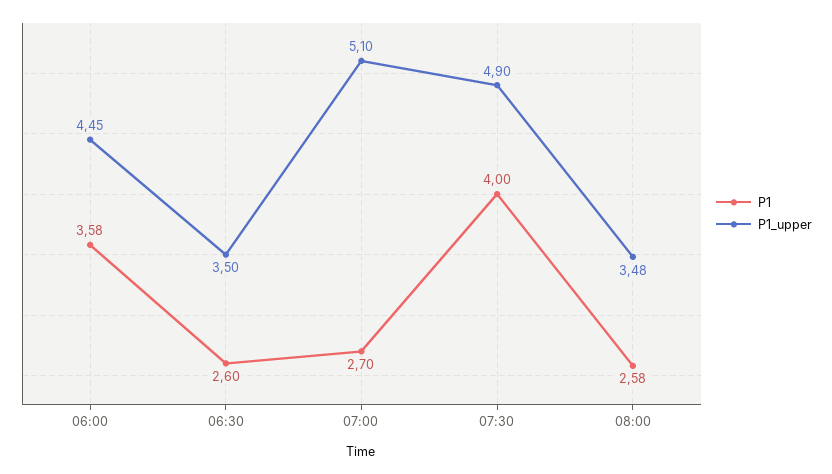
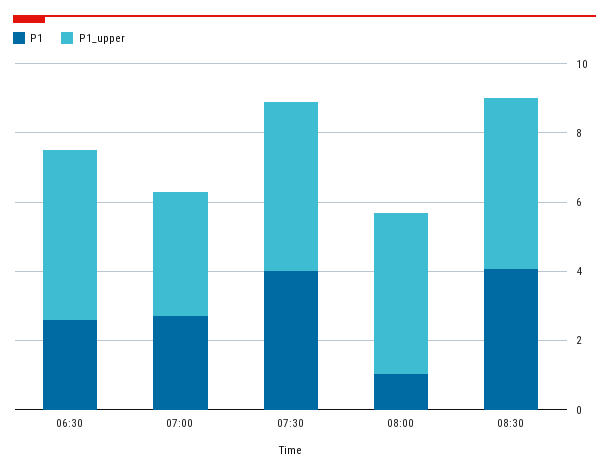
P1, 06:00: 3.58 -> none
P1_upper, 06:00: 4.45 -> none
P1_upper, 06:30: 3.5 -> 5
P1_upper, 07:00: 5.1 -> 3.5
P1, 08:00: 2.58 -> 1
P1_upper, 08:00: 3.48 -> 4.5
P1, 08:30: none -> 4
P1_upper, 08:30: none -> 5

